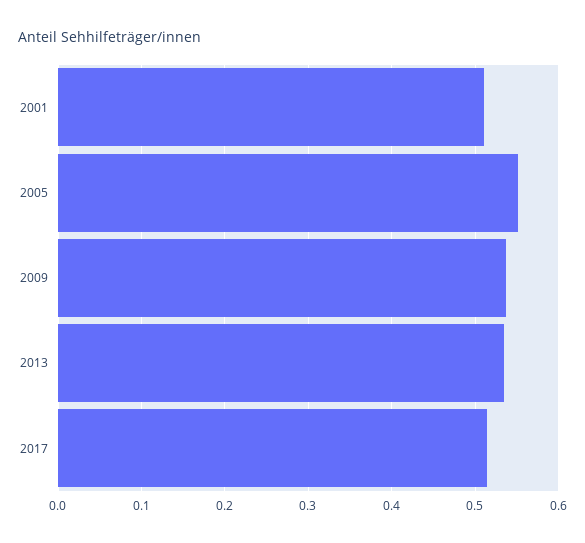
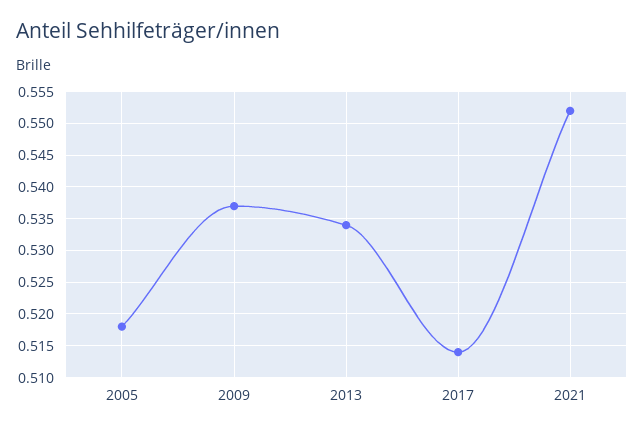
2001: 0.51 -> none
2005: 0.55 -> 0.518
2021: none -> 0.552

